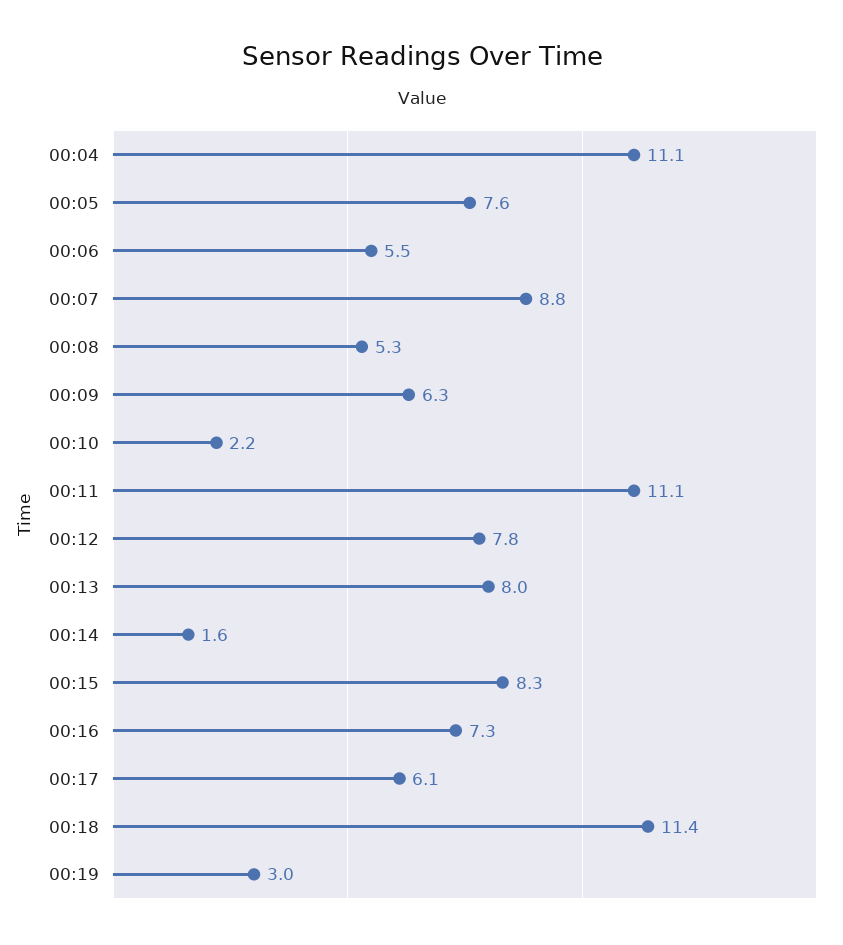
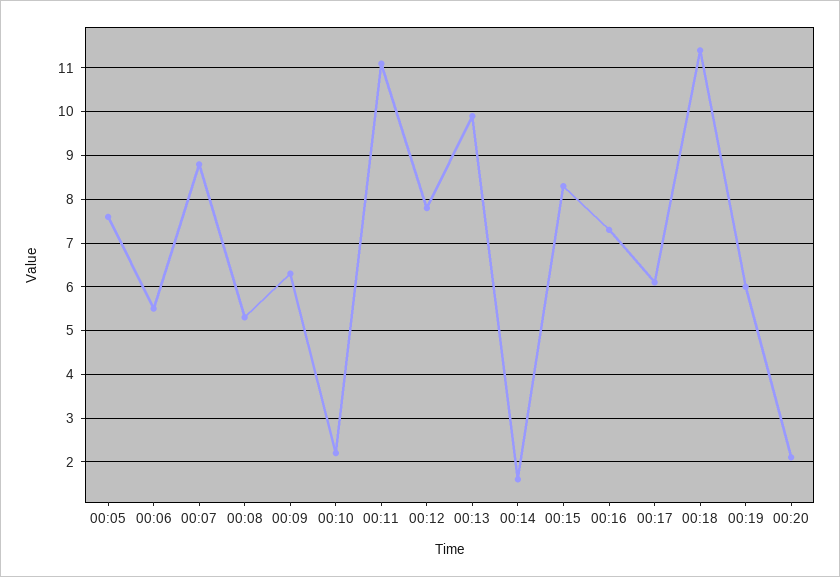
00:04: 11.1 -> none
00:13: 8 -> 10
00:19: 3 -> 6
00:20: none -> 2

